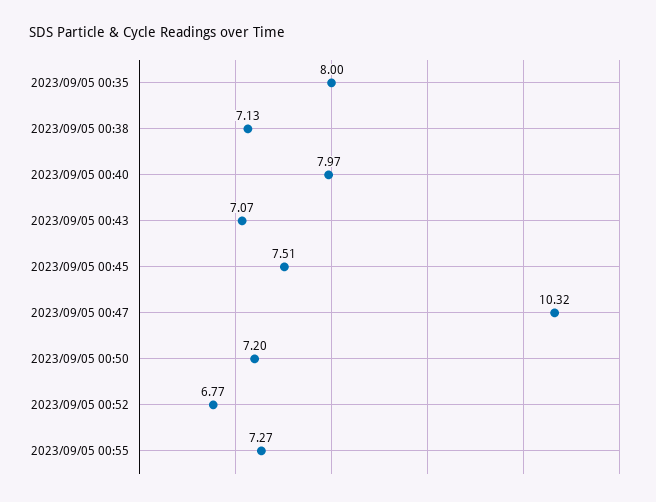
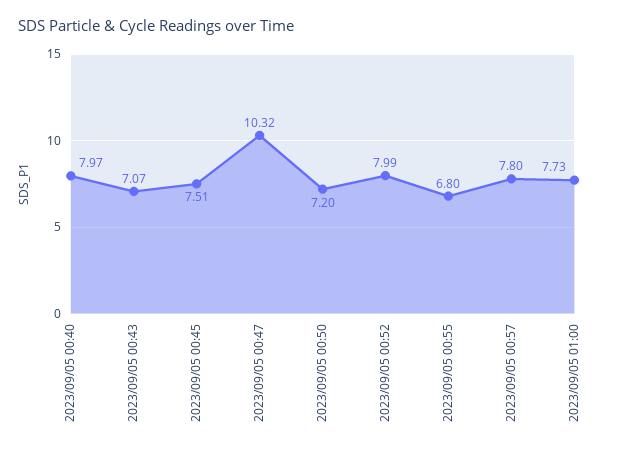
2023/09/05 00:35: 8 -> none
2023/09/05 00:38: 7.13 -> none
2023/09/05 00:52: 6.77 -> 7.99
2023/09/05 00:55: 7.27 -> 6.8
2023/09/05 00:57: none -> 7.8
2023/09/05 01:00: none -> 7.73

